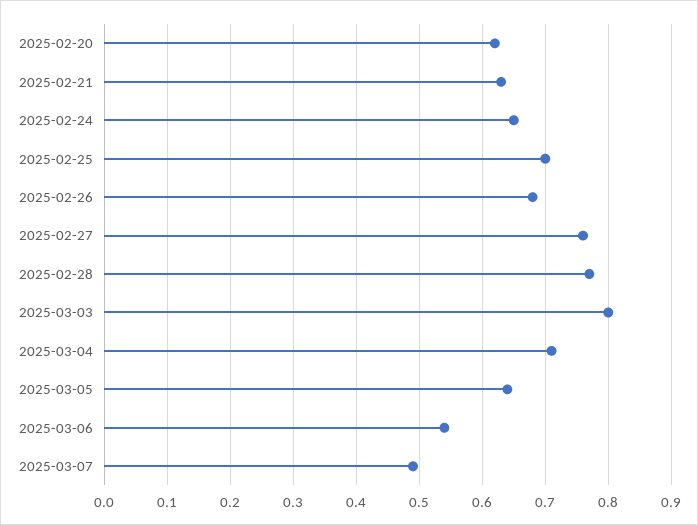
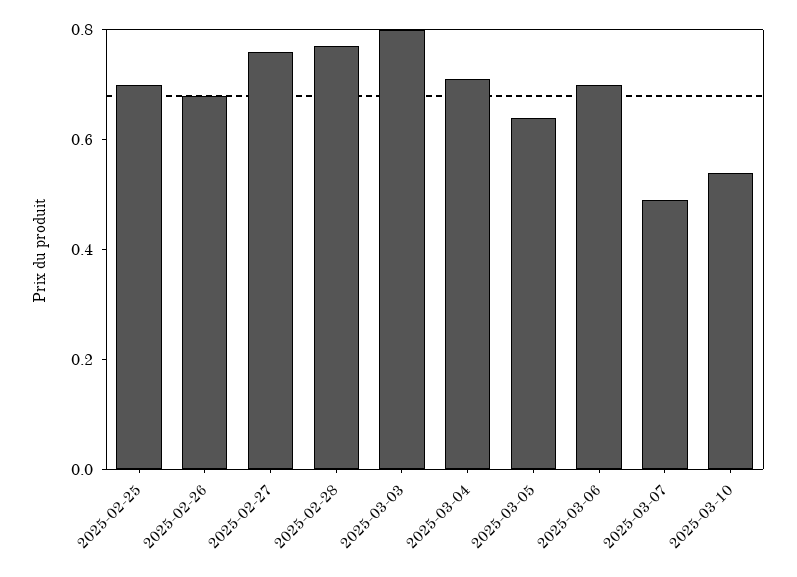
2025-02-20: 0.62 -> none
2025-02-21: 0.63 -> none
2025-02-24: 0.65 -> none
2025-03-06: 0.54 -> 0.7
2025-03-10: none -> 0.55

